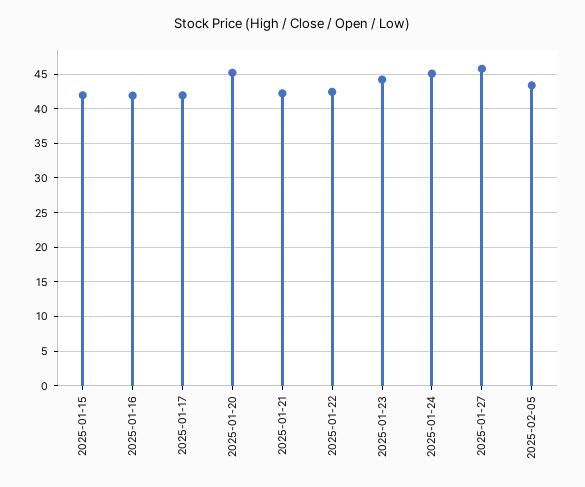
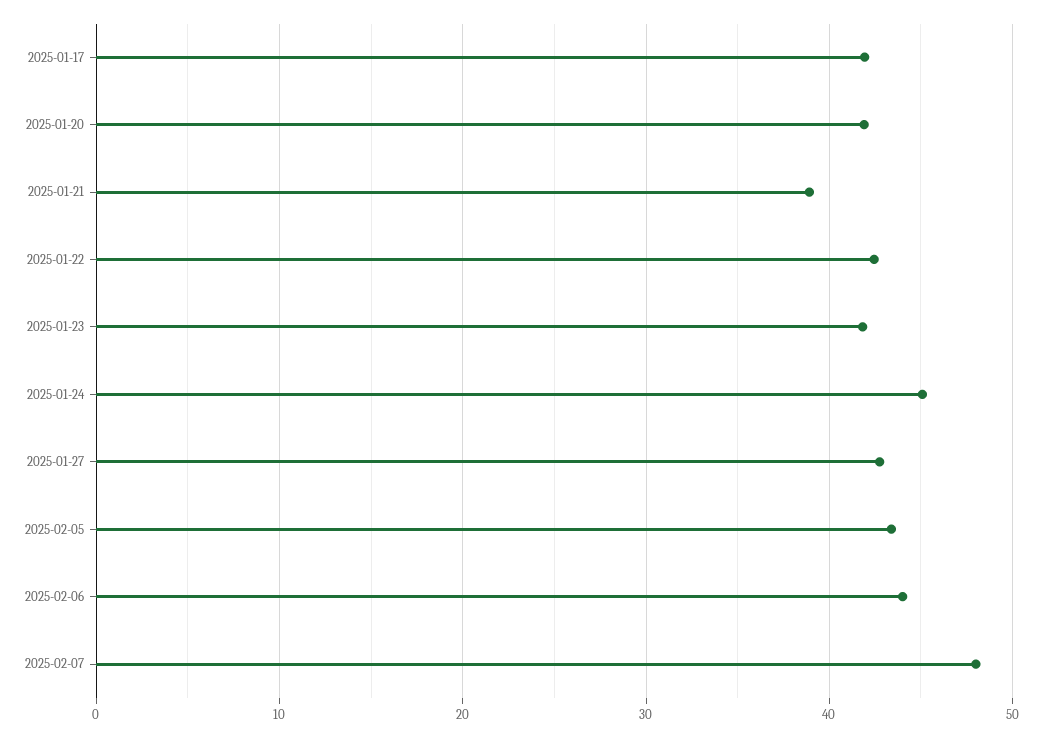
2025-01-15: 42 -> none
2025-01-16: 42 -> none
2025-01-20: 45 -> 42
2025-01-21: 42 -> 39
2025-01-23: 44 -> 42
2025-01-27: 46 -> 43
2025-02-06: none -> 44
2025-02-07: none -> 48

